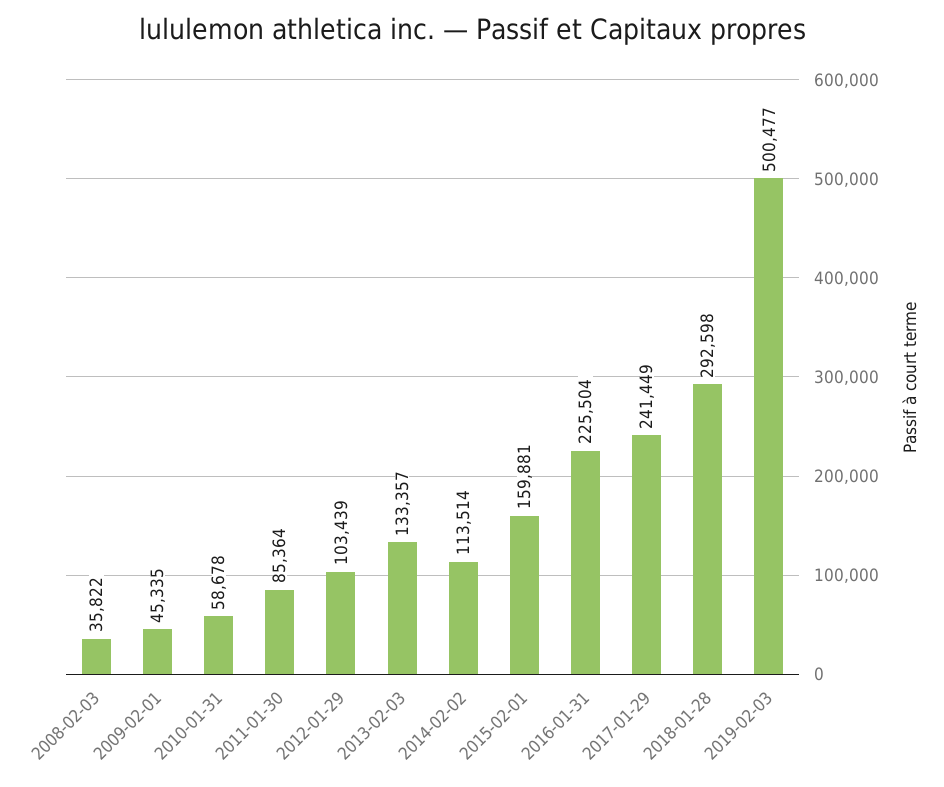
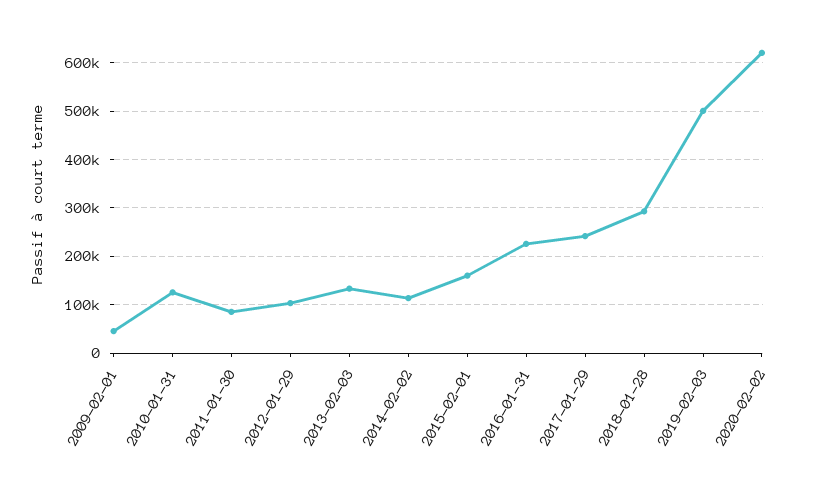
2008-02-03: 35822 -> none
2010-01-31: 58678 -> 120000
2020-02-02: none -> 620000

